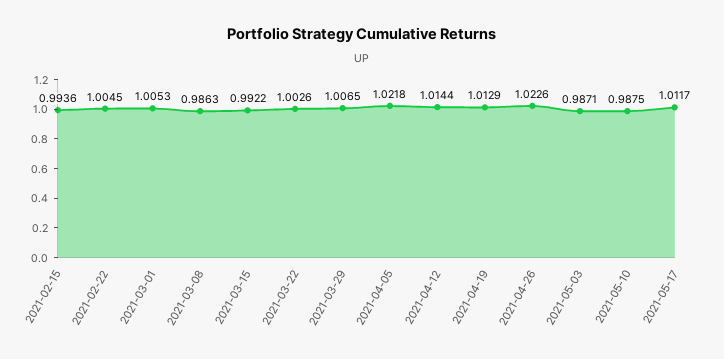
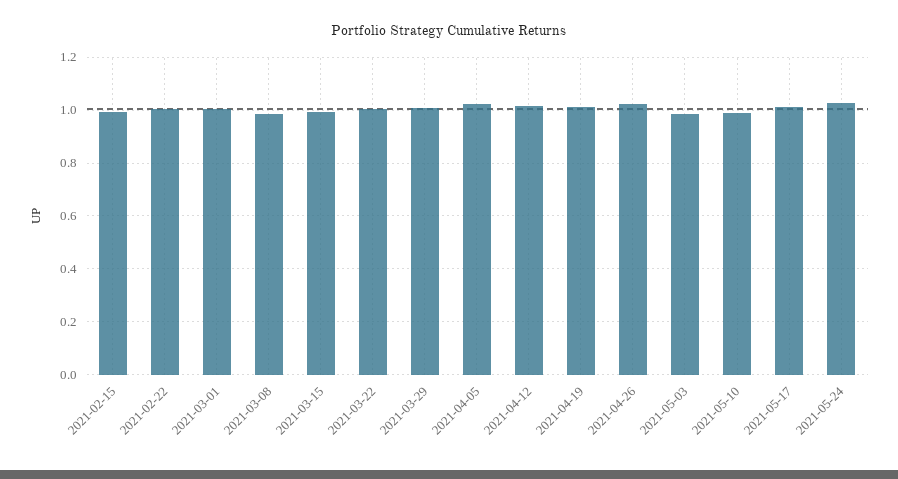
2021-05-24: none -> 1.025

